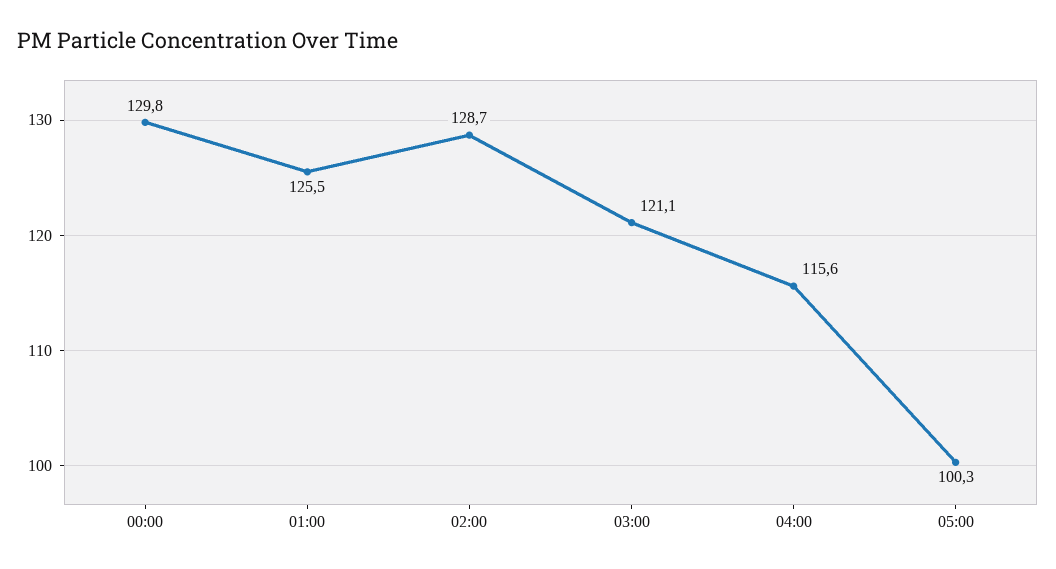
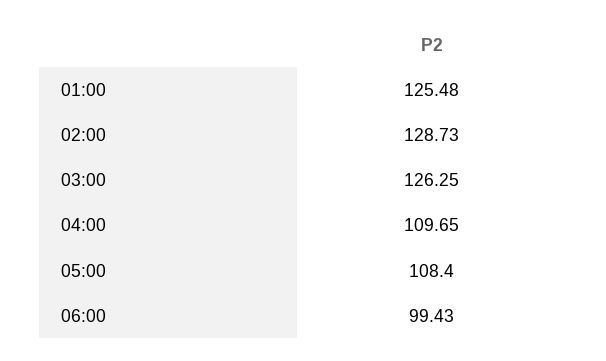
00:00: 129.8 -> none
03:00: 121.1 -> 126.25
04:00: 115.6 -> 109.65
05:00: 100.3 -> 108.4
06:00: none -> 99.43

